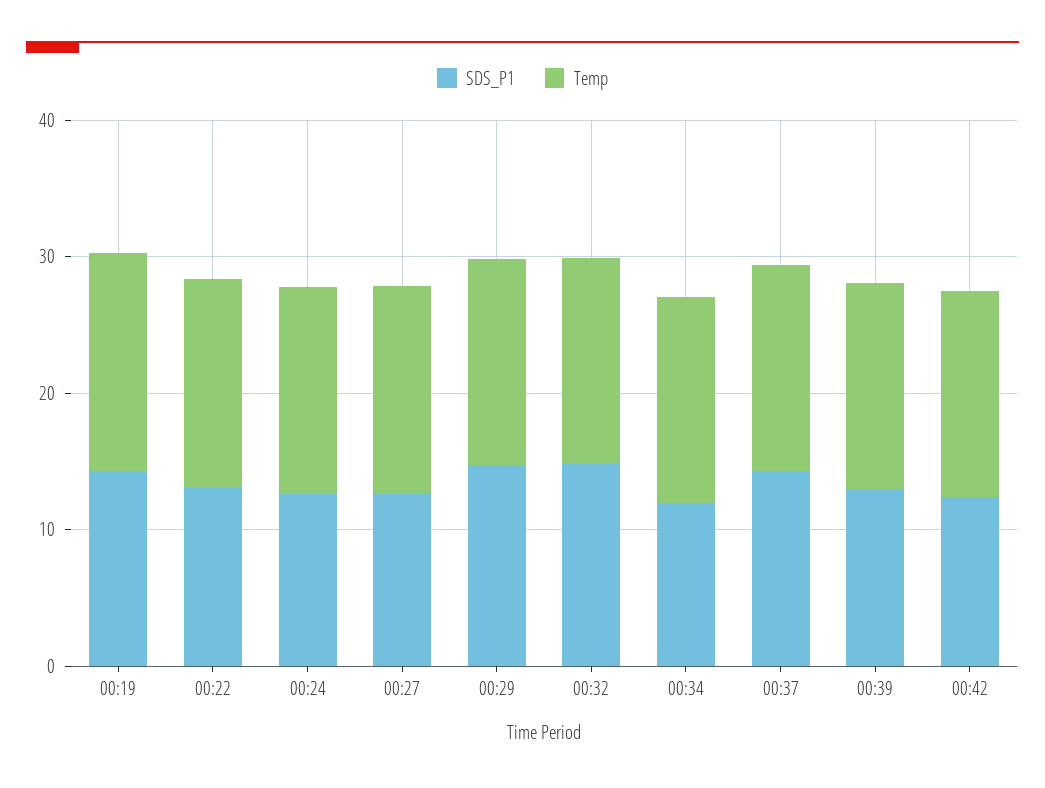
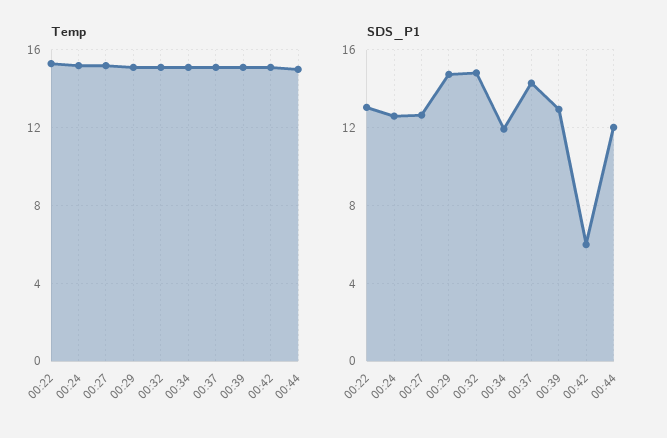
SDS_P1, 00:19: 14 -> none
Temp, 00:19: 16 -> none
SDS_P1, 00:42: 12 -> 6
Temp, 00:44: none -> 15
SDS_P1, 00:44: none -> 12

